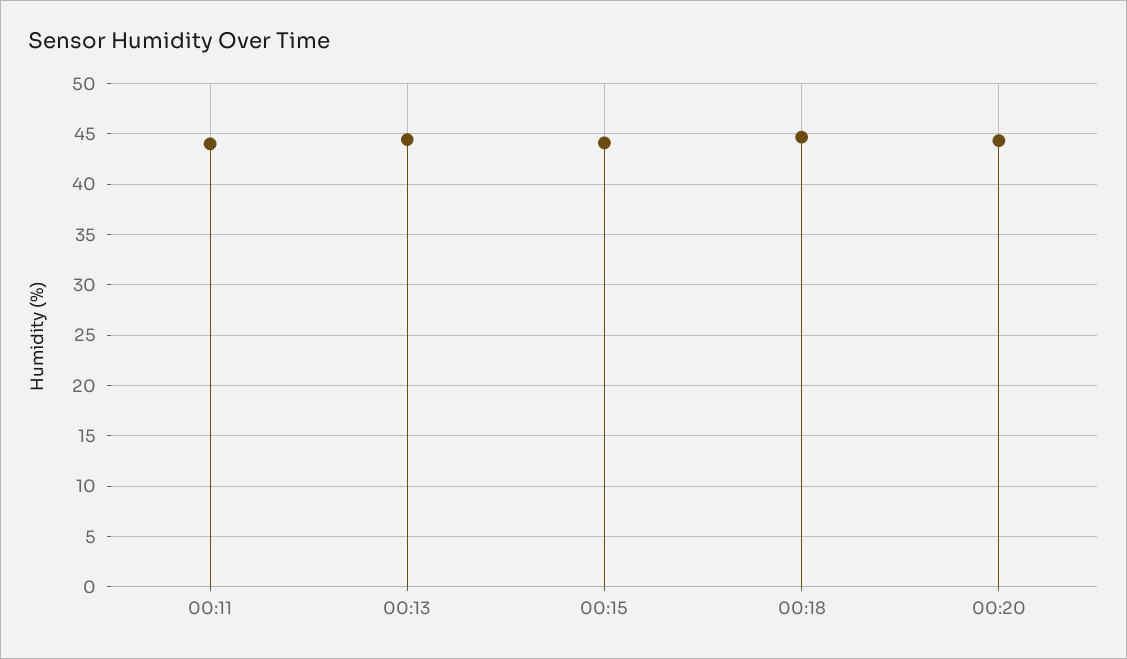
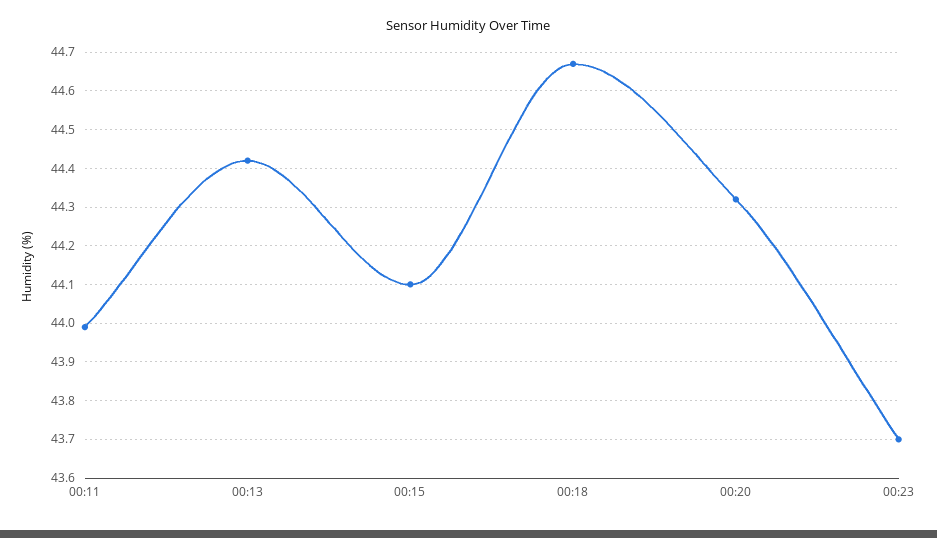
00:23: none -> 43.7

